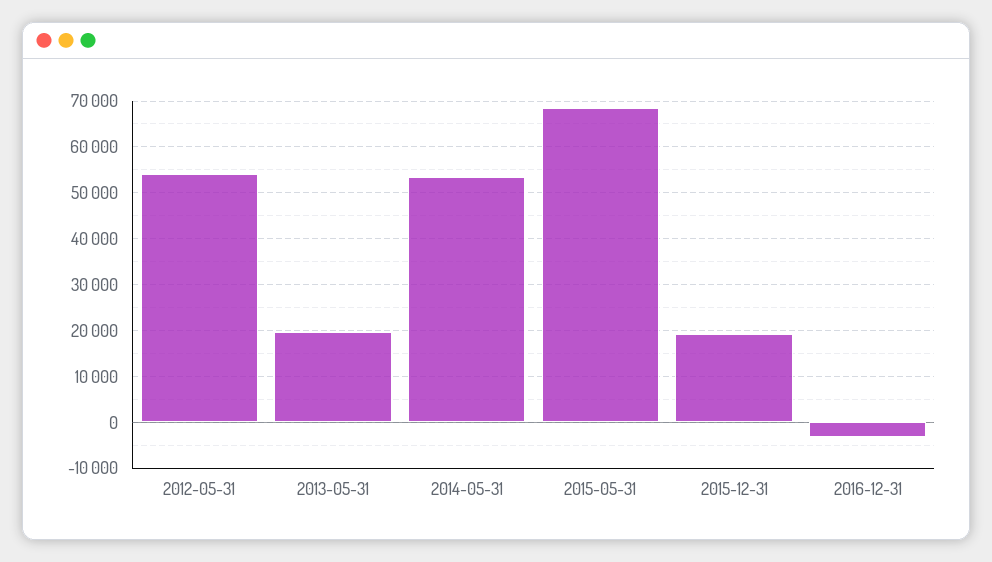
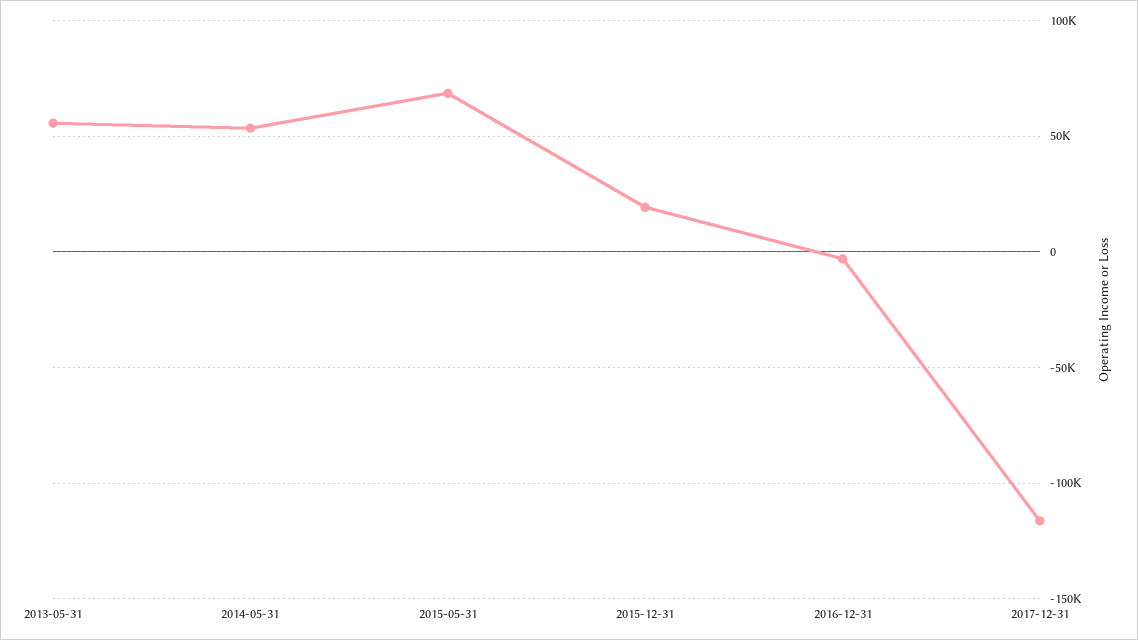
2012-05-31: 54000 -> none
2013-05-31: 20000 -> 55000
2017-12-31: none -> -115000

